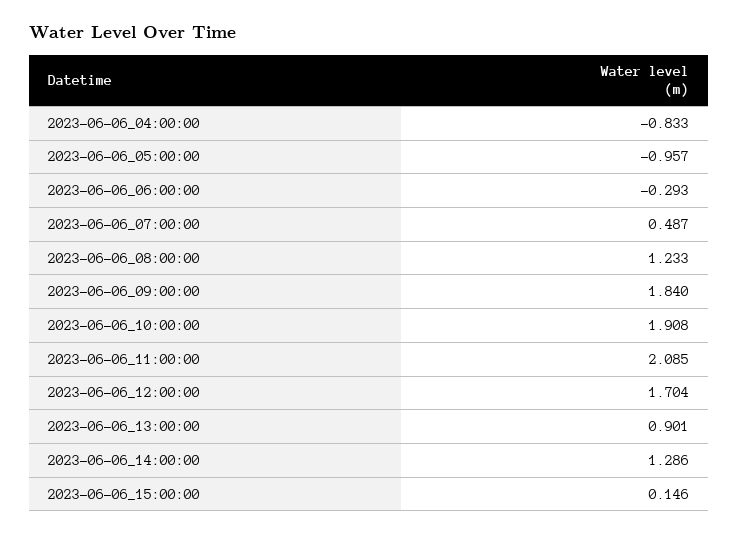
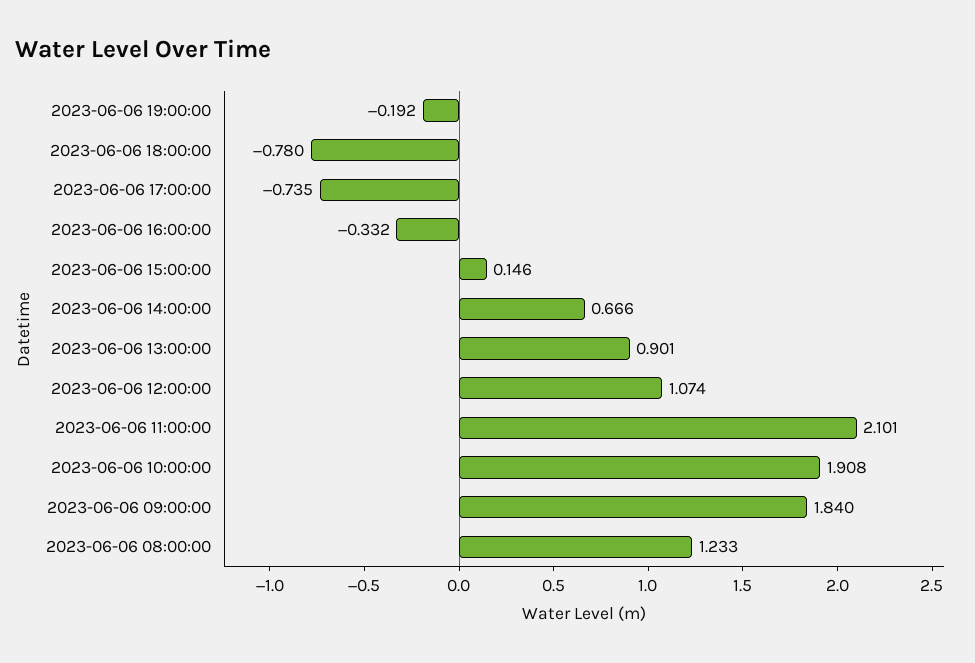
2023-06-06_04:00:00: -0.833 -> none
2023-06-06_05:00:00: -0.957 -> none
2023-06-06_06:00:00: -0.293 -> none
2023-06-06_07:00:00: 0.487 -> none
2023-06-06_11:00:00: 2.085 -> 2.101
2023-06-06_12:00:00: 1.704 -> 1.074
2023-06-06_14:00:00: 1.286 -> 0.666
2023-06-06 19:00:00: none -> -0.192
2023-06-06 18:00:00: none -> -0.78
2023-06-06 17:00:00: none -> -0.735
2023-06-06 16:00:00: none -> -0.332

